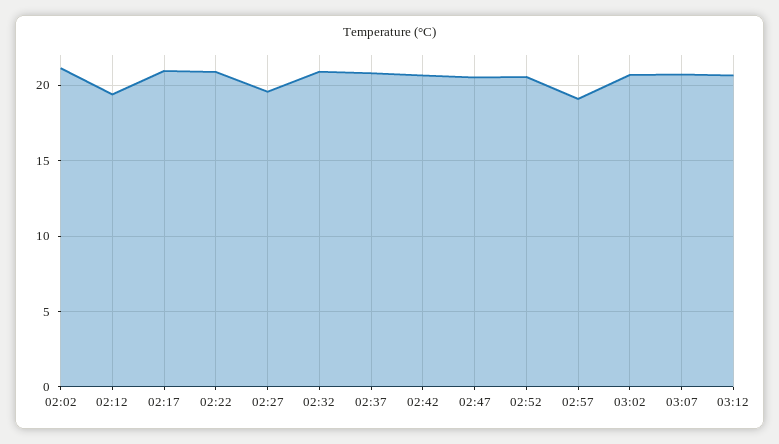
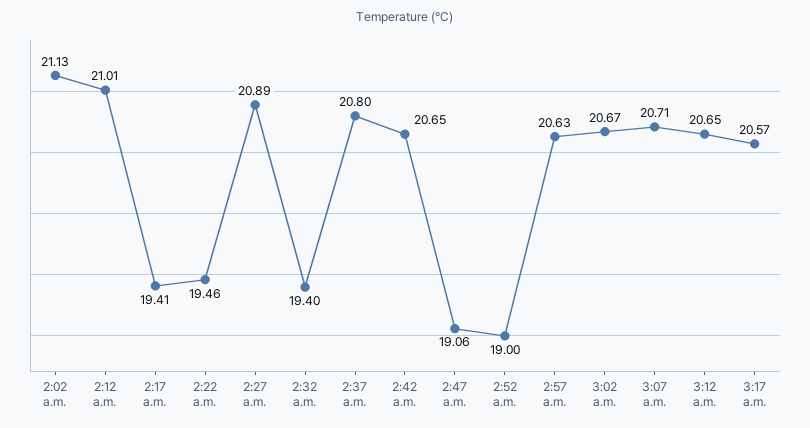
02:12: 19.5 -> 21.01
02:17: 21 -> 19.41
02:22: 21 -> 19.46
02:27: 19.5 -> 20.89
02:32: 21 -> 19.4
02:47: 20.5 -> 19.06
02:52: 20.5 -> 19
02:57: 19 -> 20.63
3:17 a.m.: none -> 20.57

